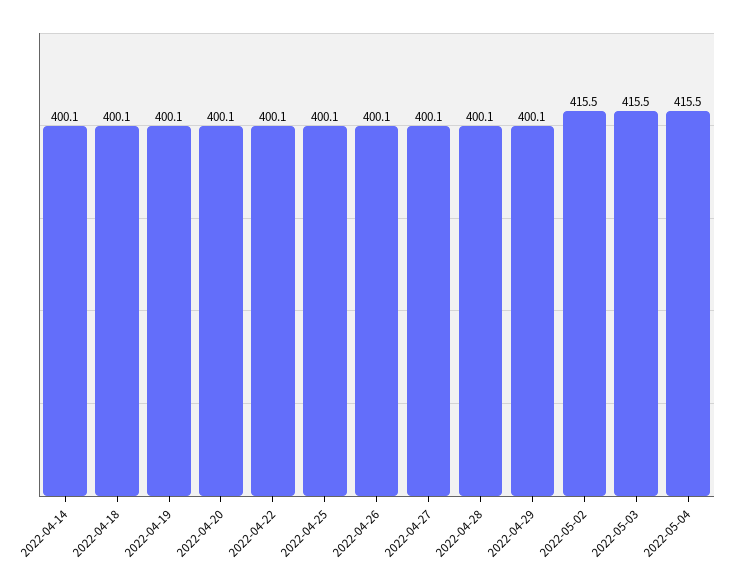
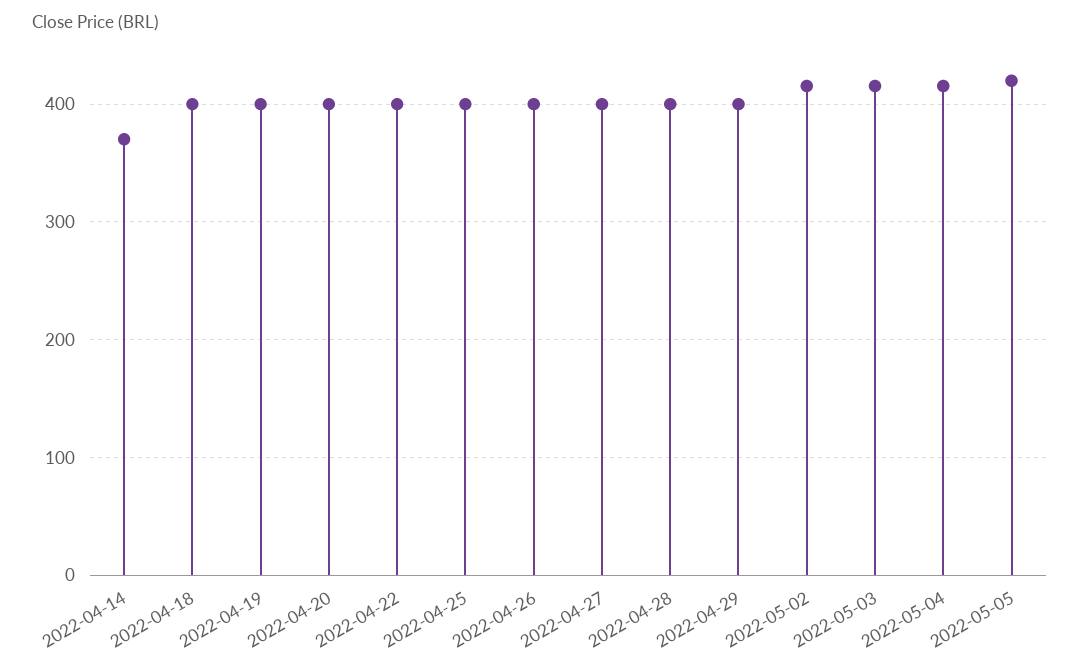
2022-04-14: 400.1 -> 370
2022-05-05: none -> 420

